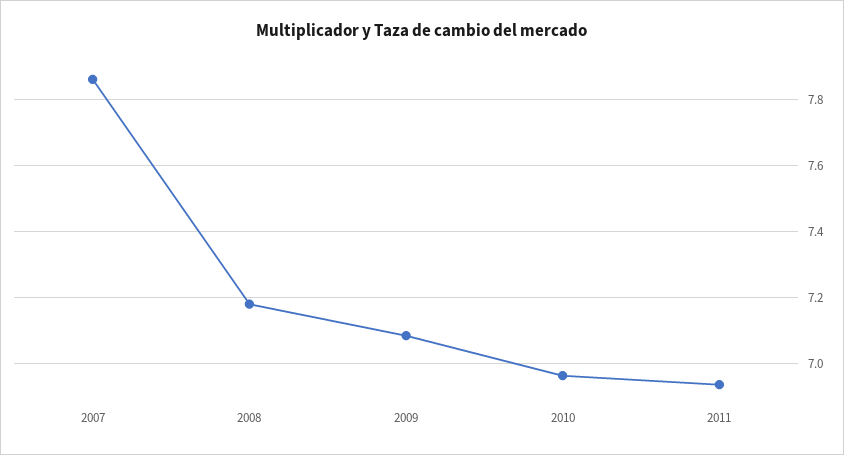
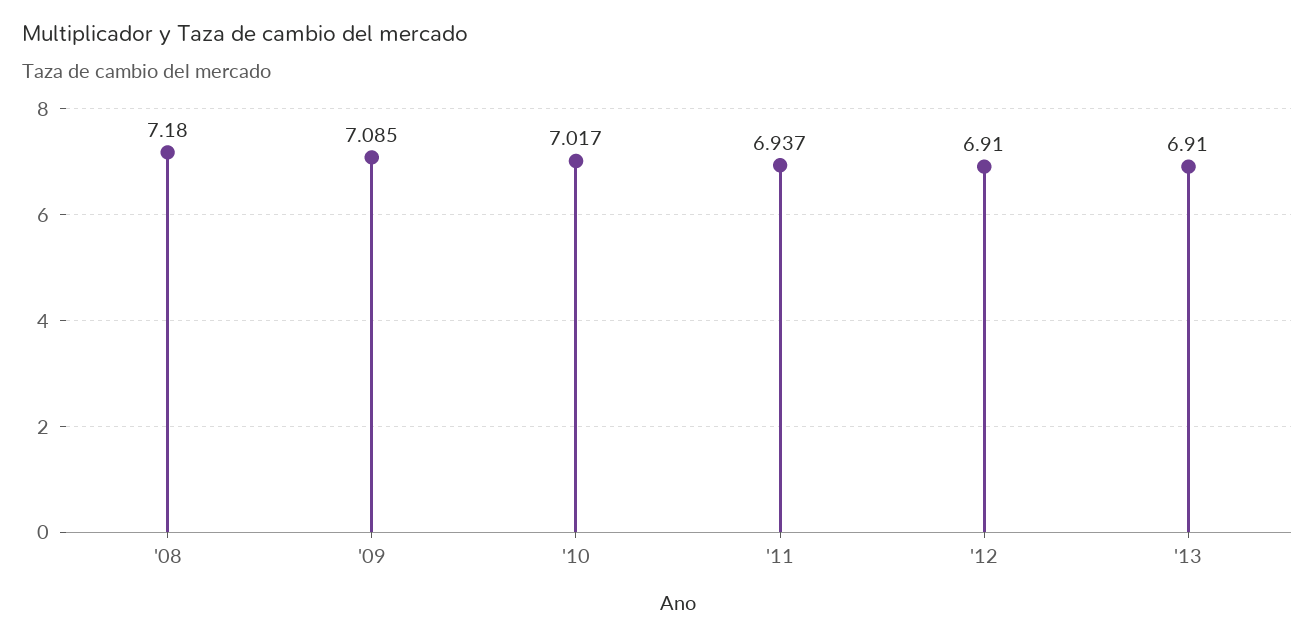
2007: 7.86 -> none
2010: 6.96 -> 7.017
'12: none -> 6.91
'13: none -> 6.91

